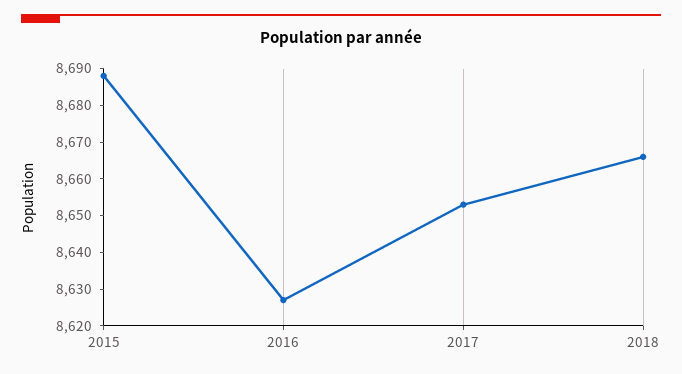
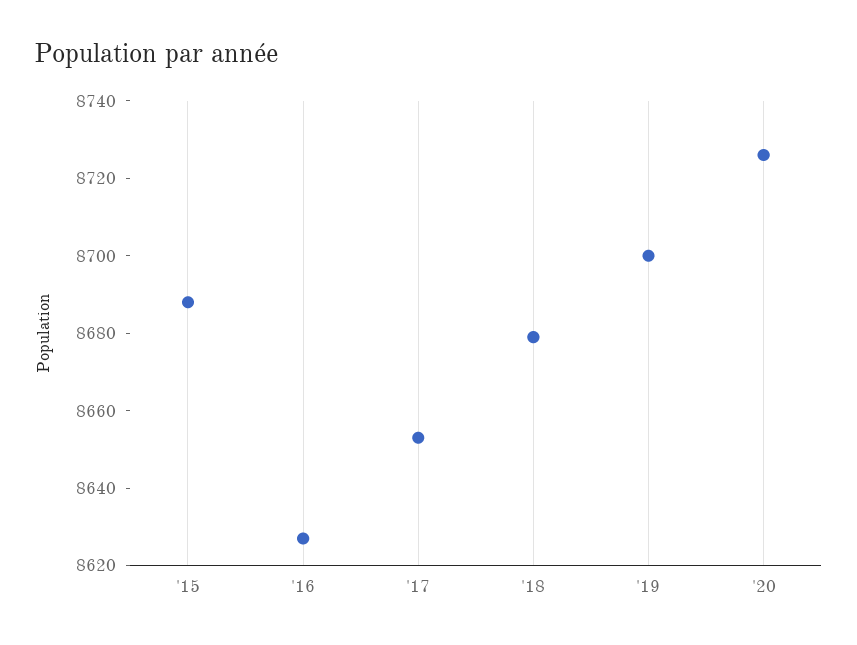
2018: 8665 -> 8680
'19: none -> 8700
'20: none -> 8725

